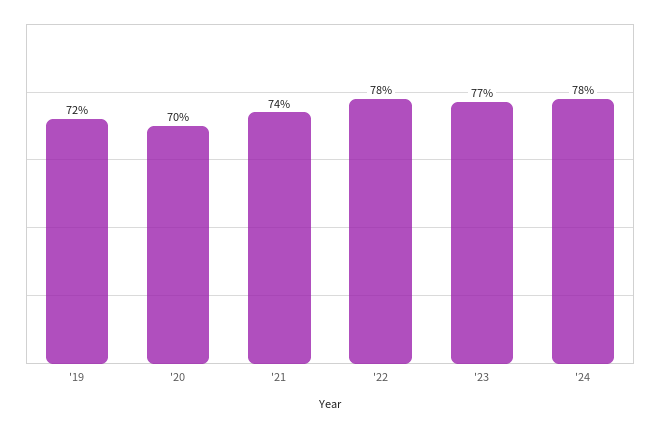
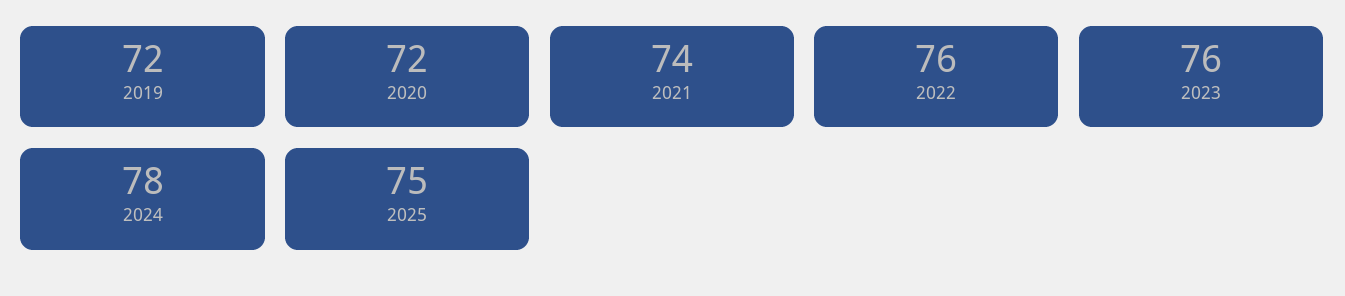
'20: 70 -> 72
'22: 78 -> 76
'23: 77 -> 76
2025: none -> 75

